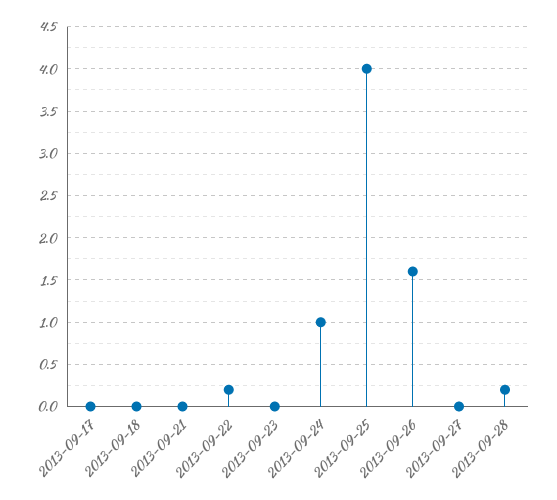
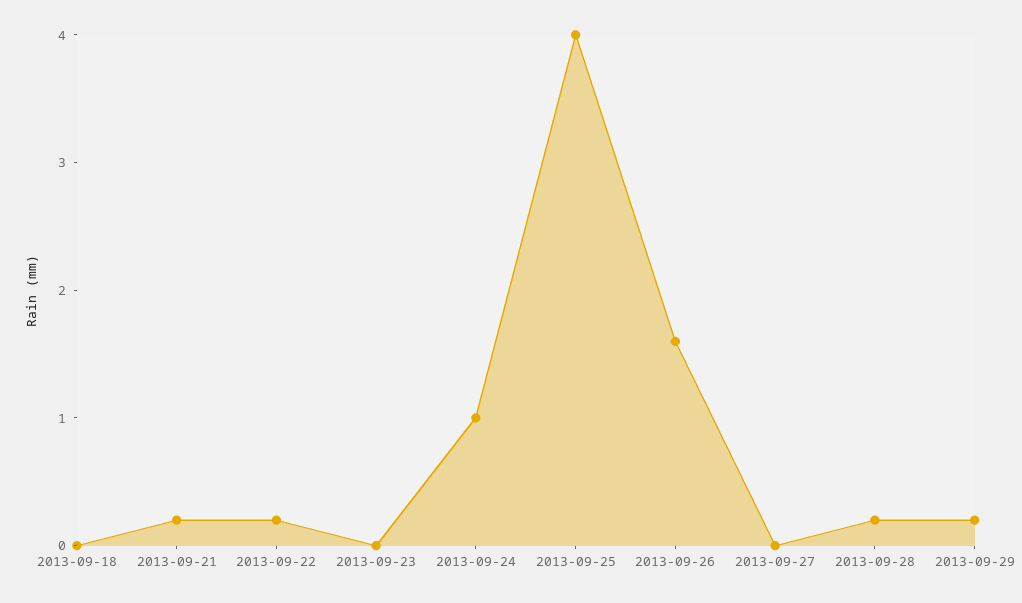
2013-09-17: 0 -> none
2013-09-21: 0 -> 0.2
2013-09-29: none -> 0.2

